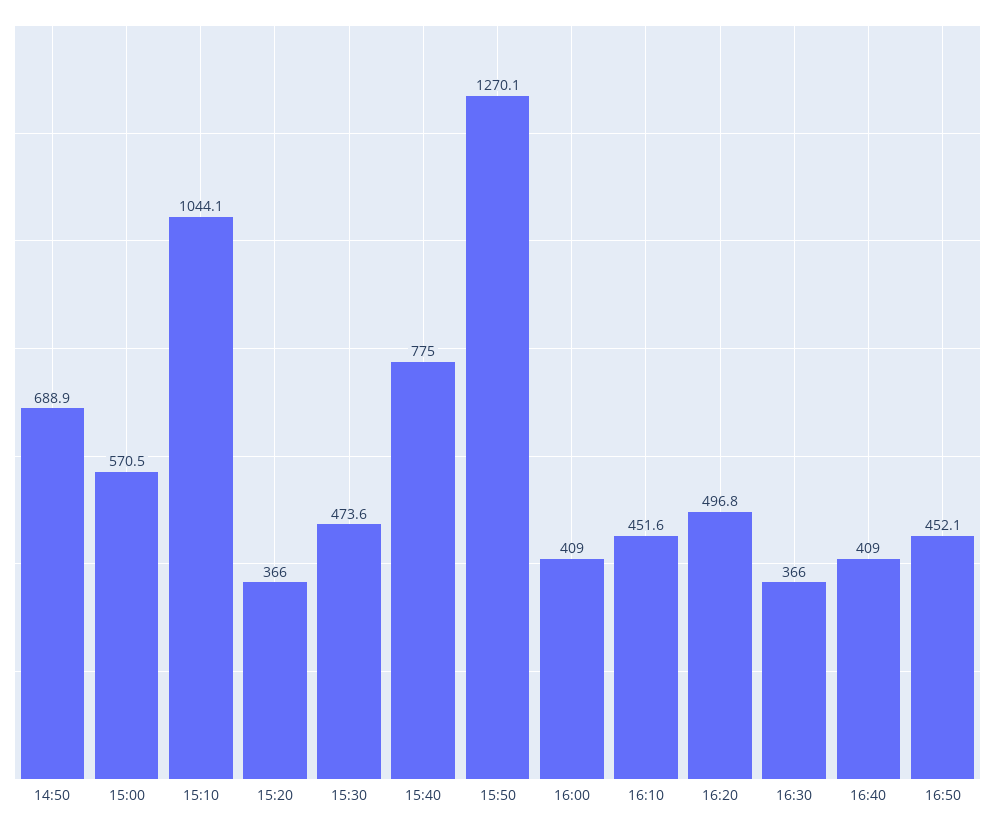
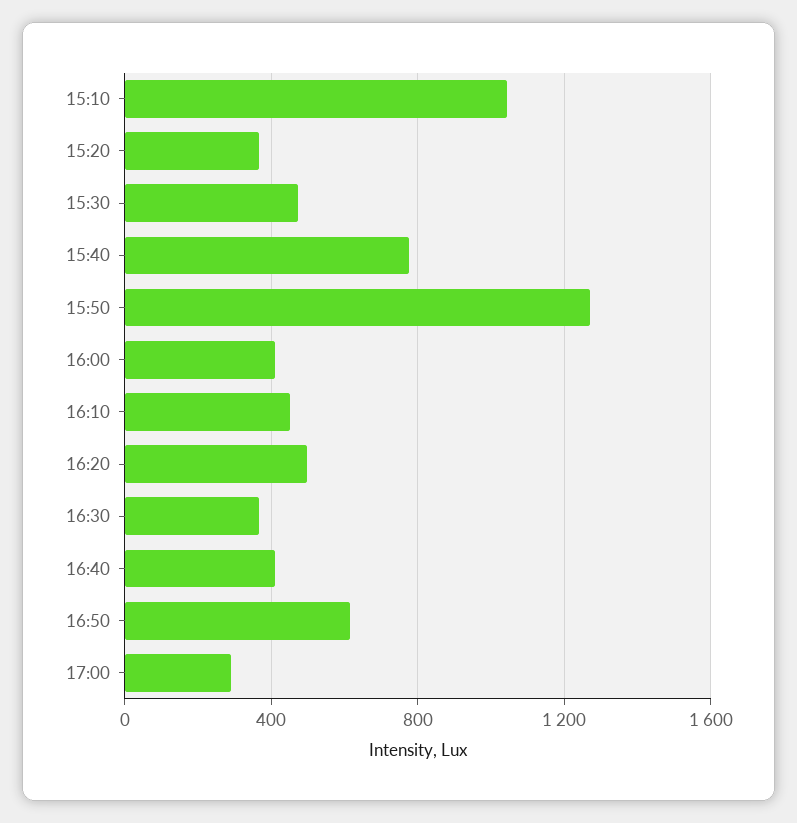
14:50: 688.9 -> none
15:00: 570.5 -> none
16:50: 452.1 -> 600
17:00: none -> 300

